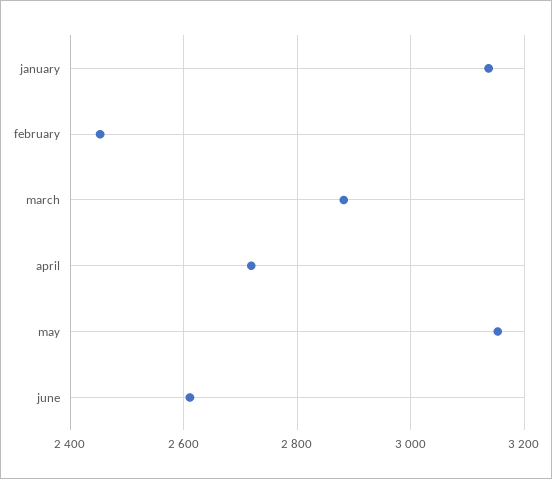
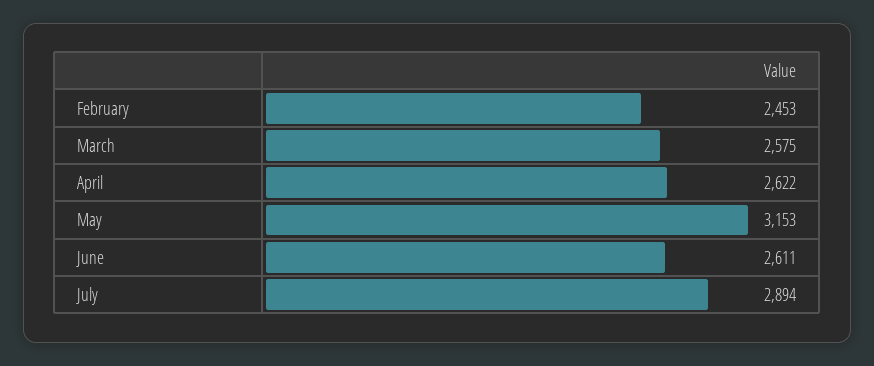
january: 3140 -> none
march: 2880 -> 2575
april: 2720 -> 2622
July: none -> 2894

